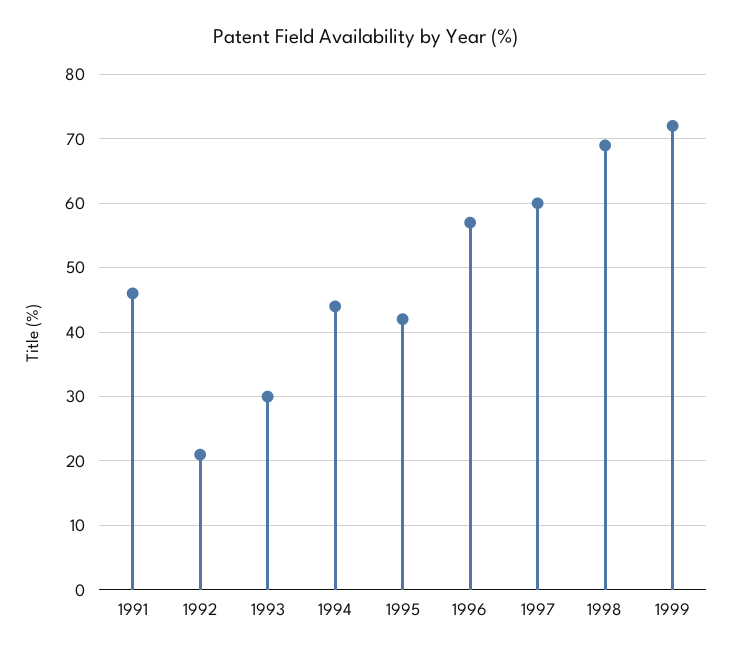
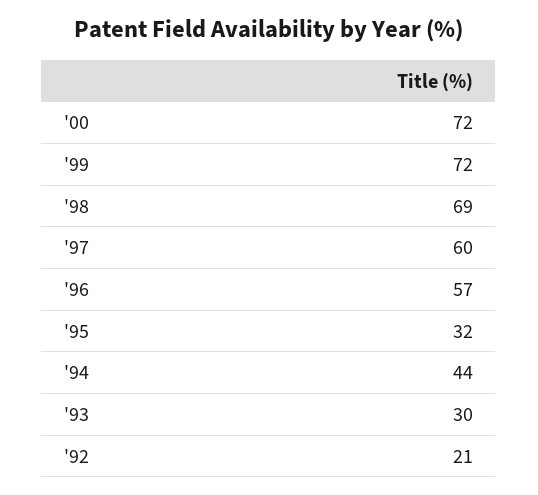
1991: 46 -> none
1995: 42 -> 32
'00: none -> 72

